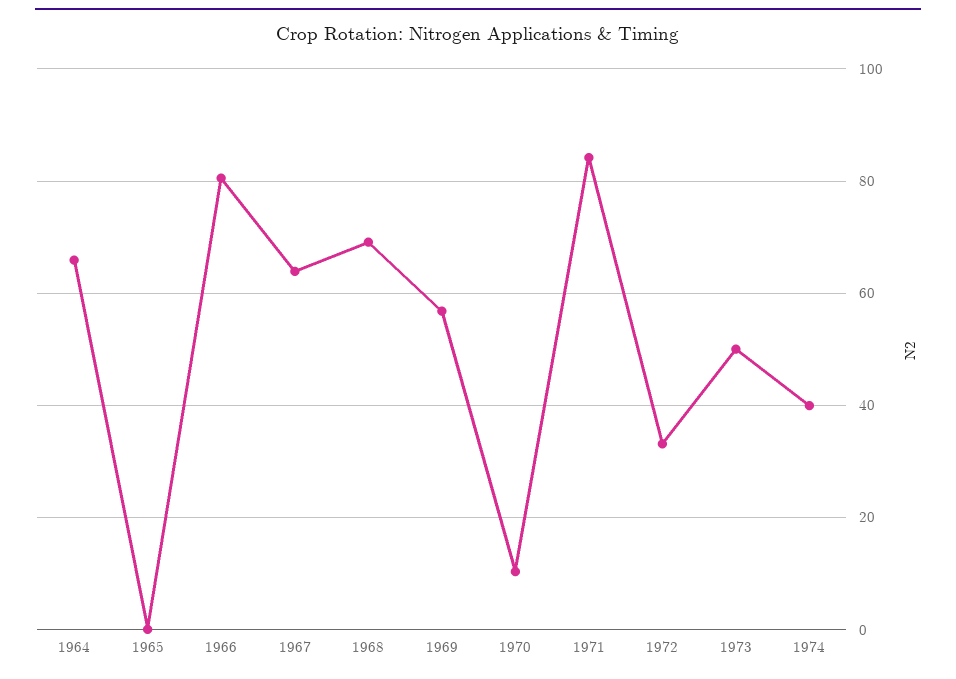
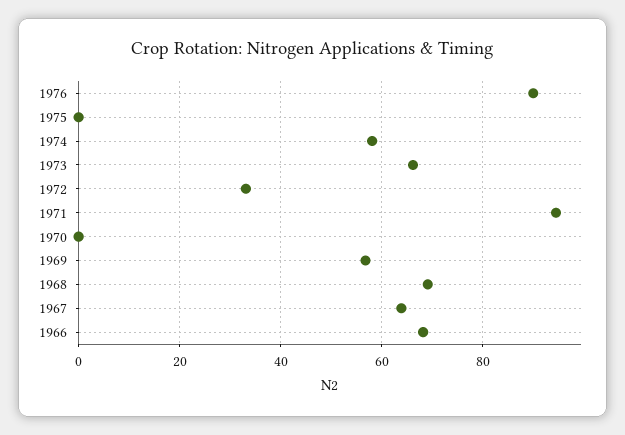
1964: 66 -> none
1965: 0 -> none
1966: 80 -> 68
1970: 10 -> 0
1971: 84 -> 94
1973: 50 -> 66
1974: 40 -> 58
1976: none -> 90
1975: none -> 0

